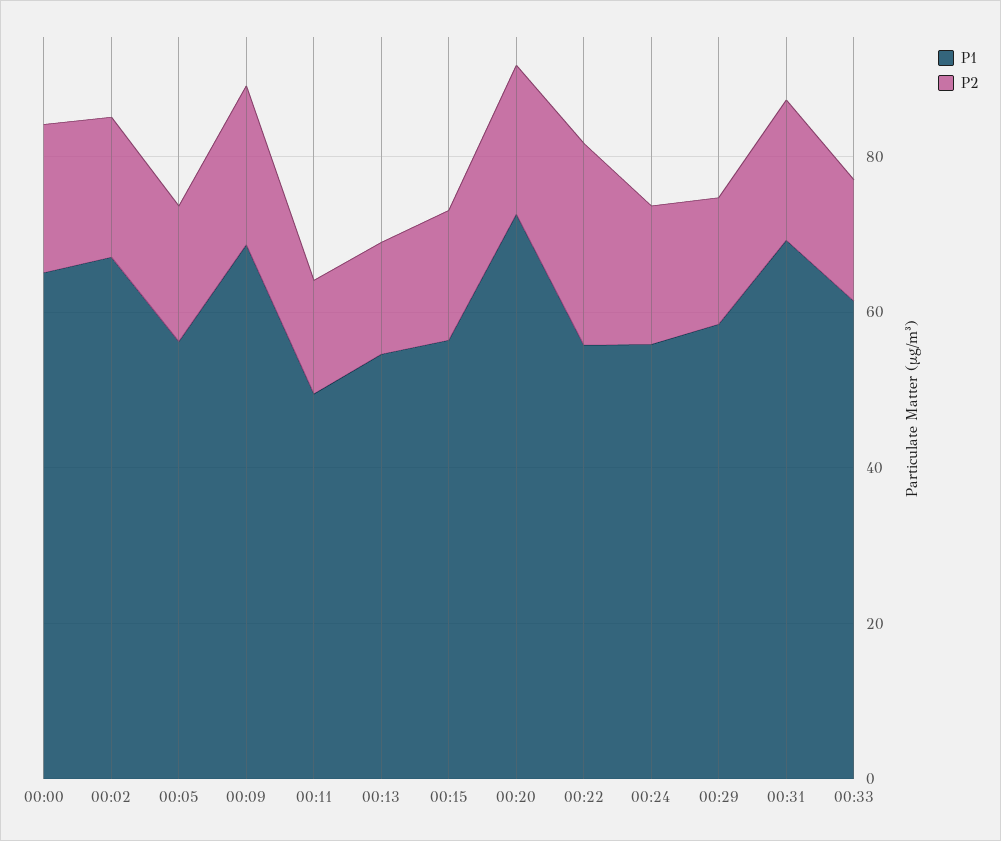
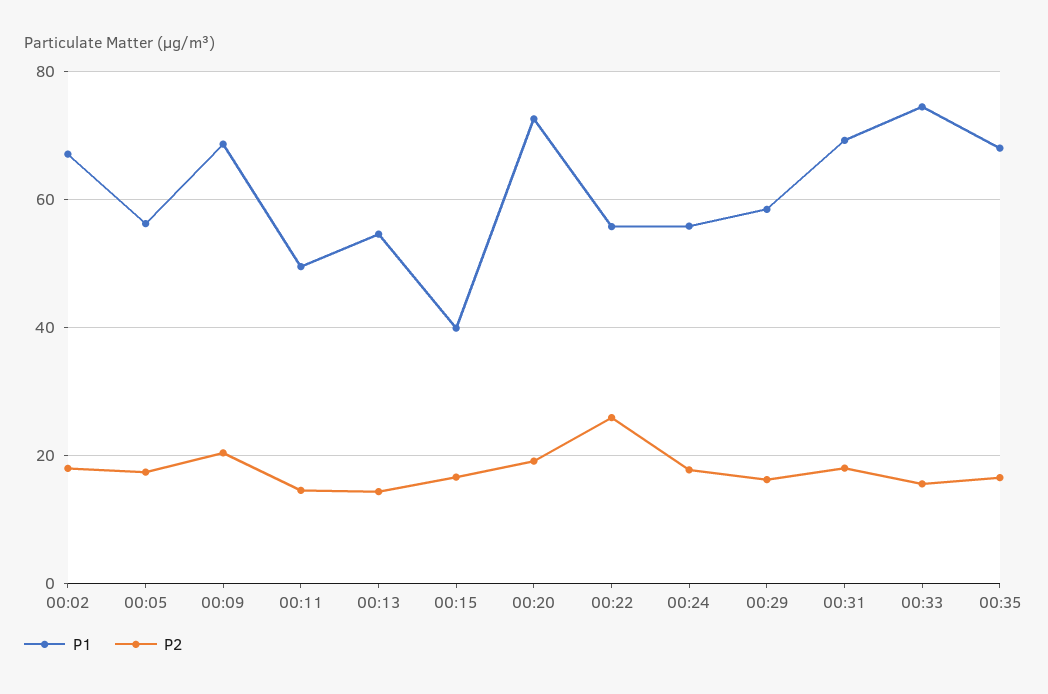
P1, 00:00: 65 -> none
P2, 00:00: 20 -> none
P1, 00:15: 55 -> 40
P1, 00:33: 60 -> 74
P1, 00:35: none -> 68
P2, 00:35: none -> 16

